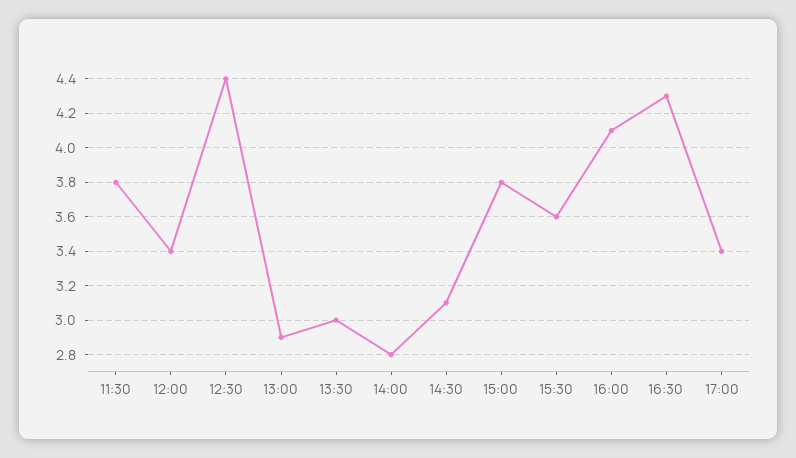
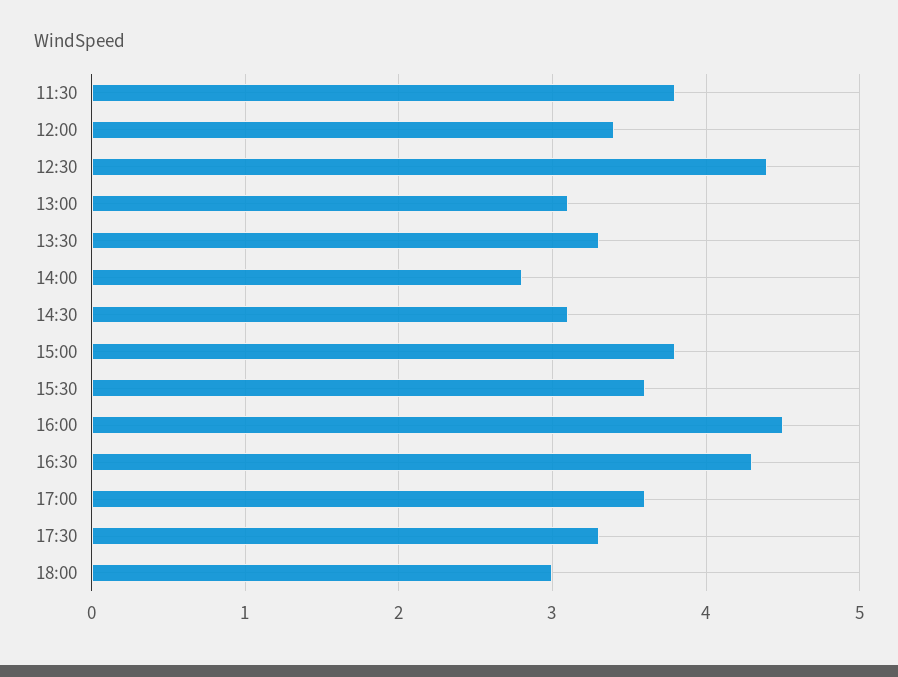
13:00: 2.9 -> 3.1
13:30: 3 -> 3.3
16:00: 4.1 -> 4.5
17:00: 3.4 -> 3.6
17:30: none -> 3.3
18:00: none -> 3

